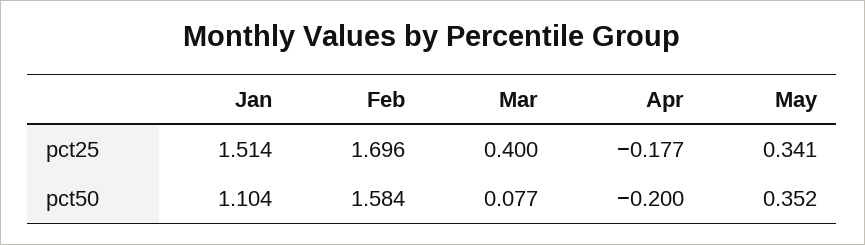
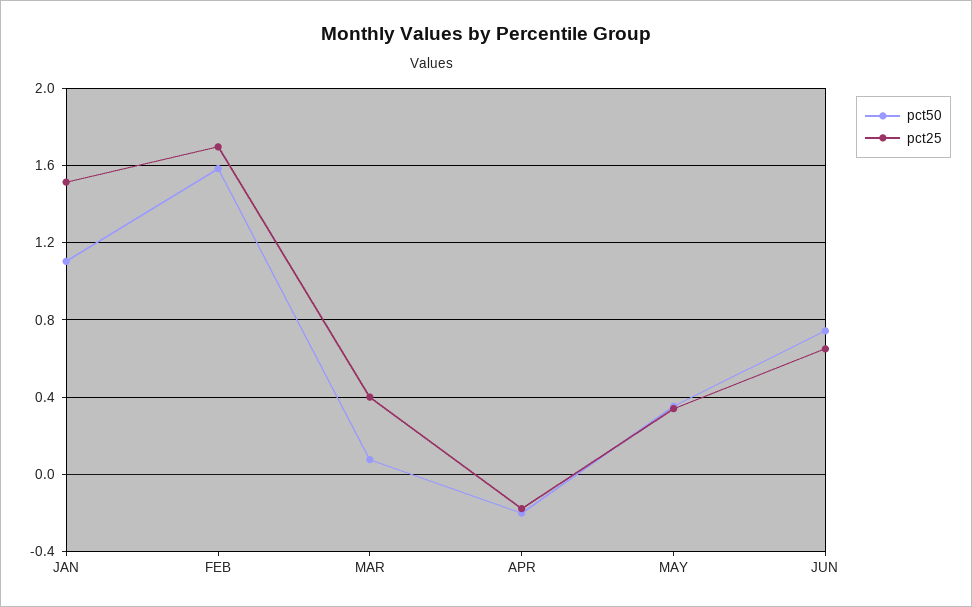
pct50, JUN: none -> 0.75
pct25, JUN: none -> 0.65

